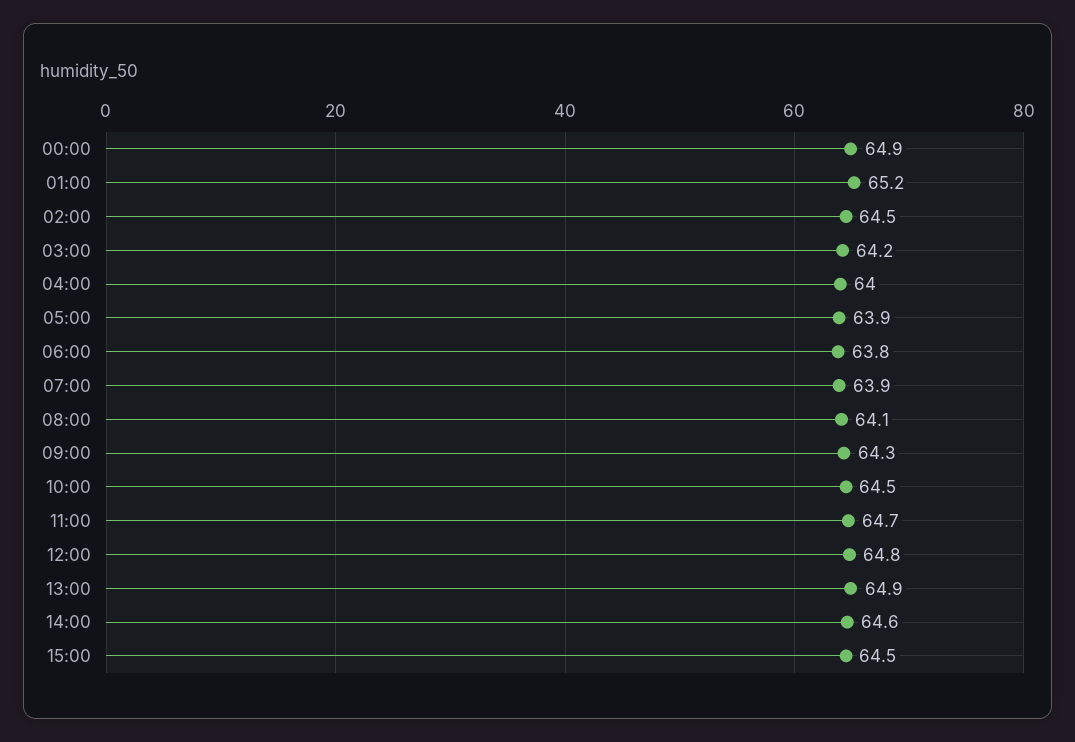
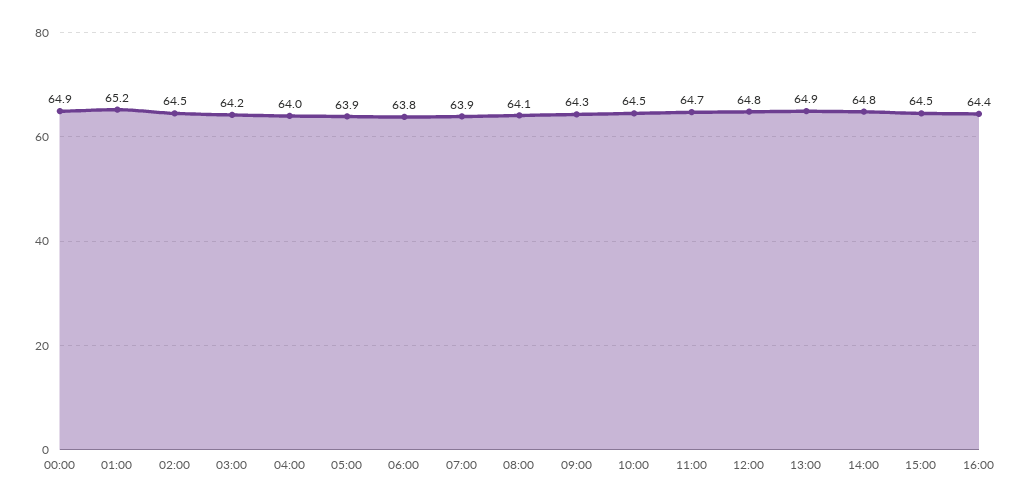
14:00: 64.6 -> 64.8
16:00: none -> 64.4

